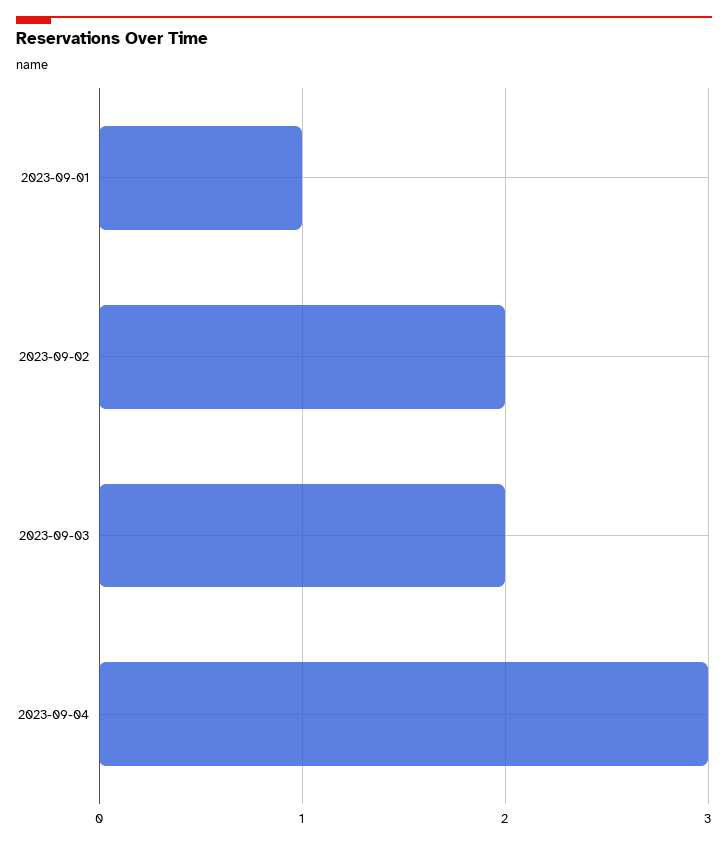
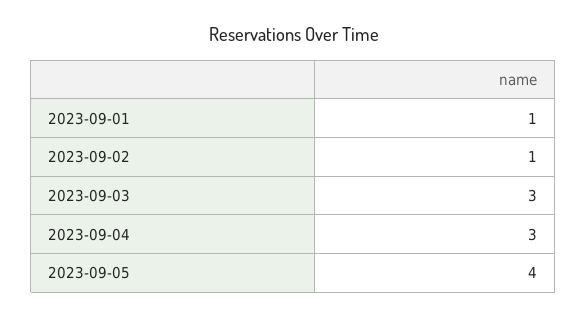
2023-09-02: 2 -> 1
2023-09-03: 2 -> 3
2023-09-05: none -> 4

